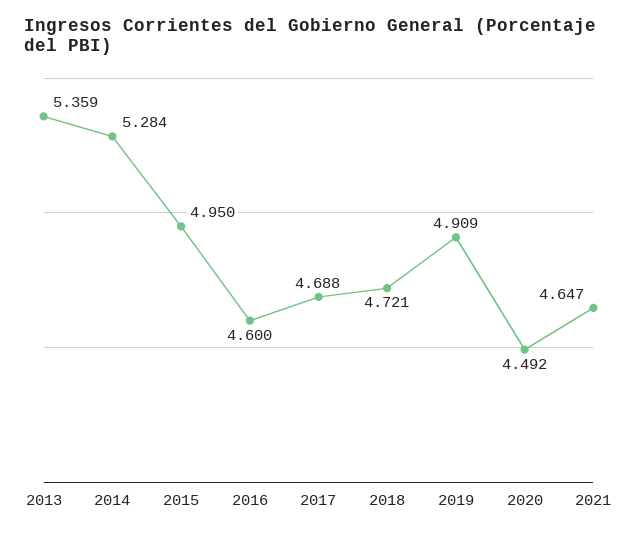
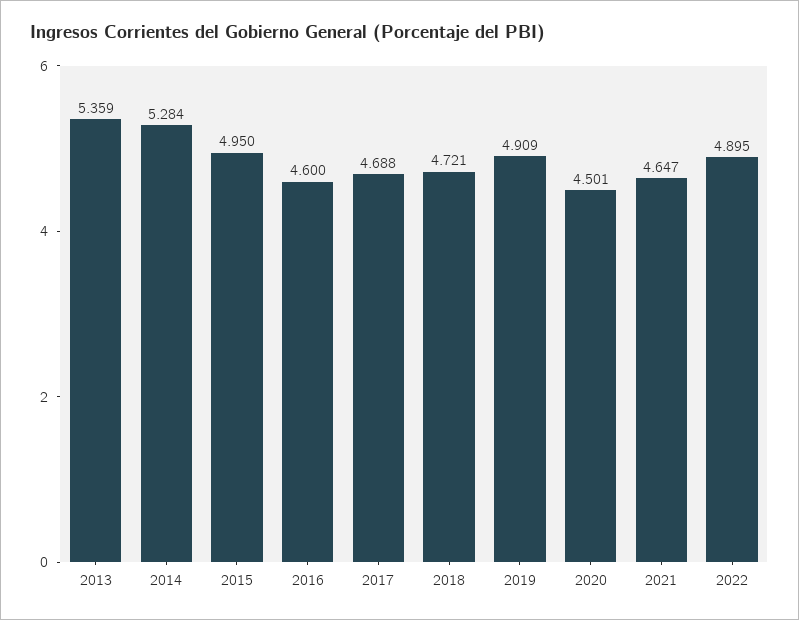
2020: 4.492 -> 4.501
2022: none -> 4.895

